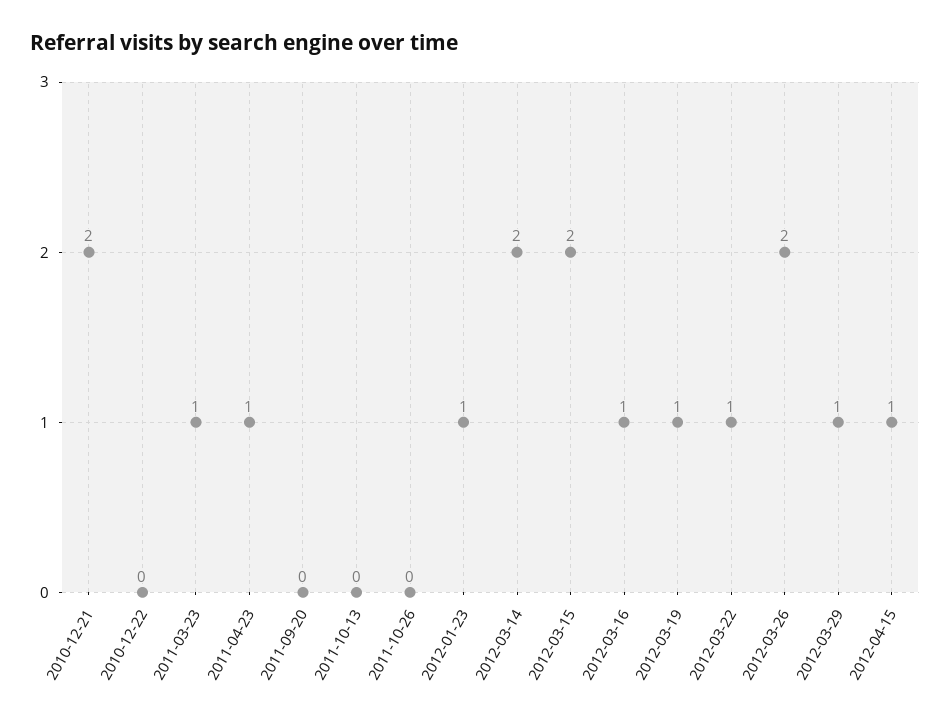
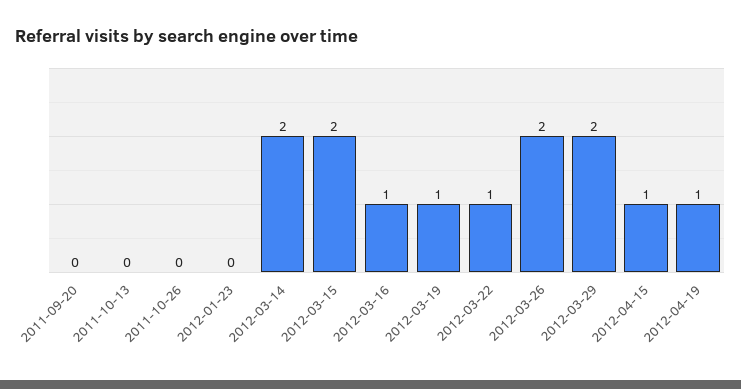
2010-12-21: 2 -> none
2010-12-22: 0 -> none
2011-03-23: 1 -> none
2011-04-23: 1 -> none
2012-01-23: 1 -> 0
2012-03-29: 1 -> 2
2012-04-19: none -> 1

